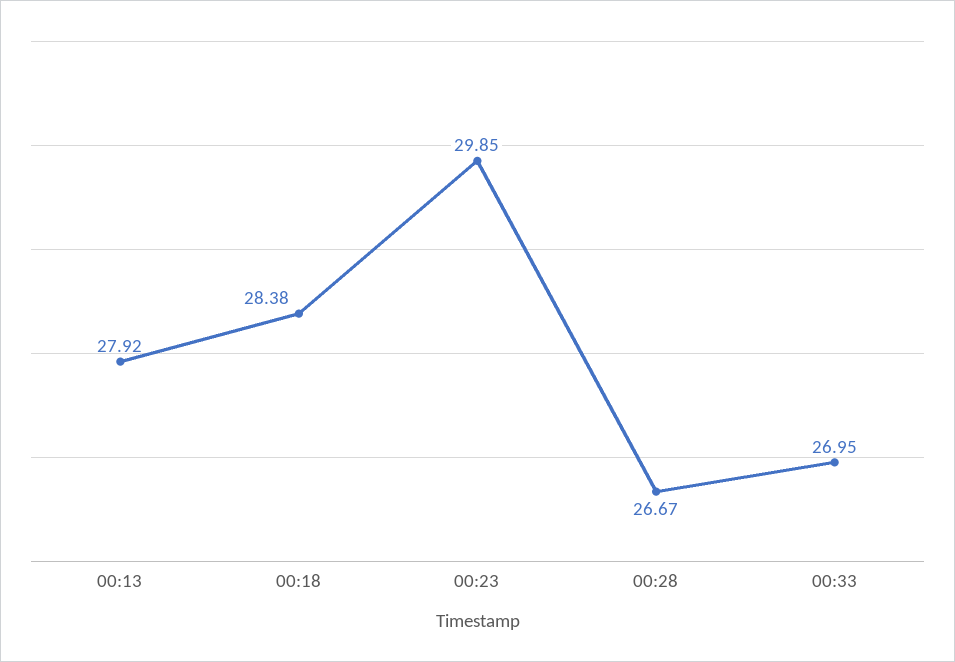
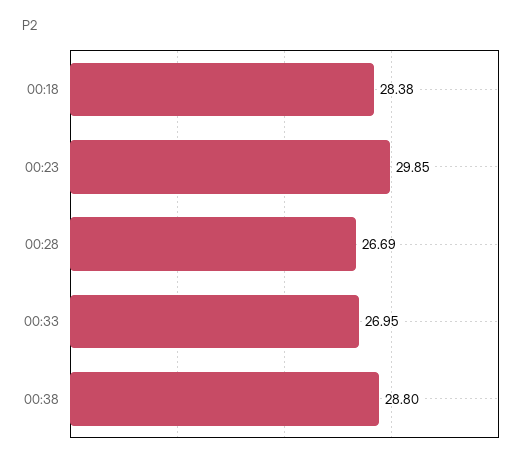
00:13: 27.92 -> none
00:28: 26.67 -> 26.69
00:38: none -> 28.8

